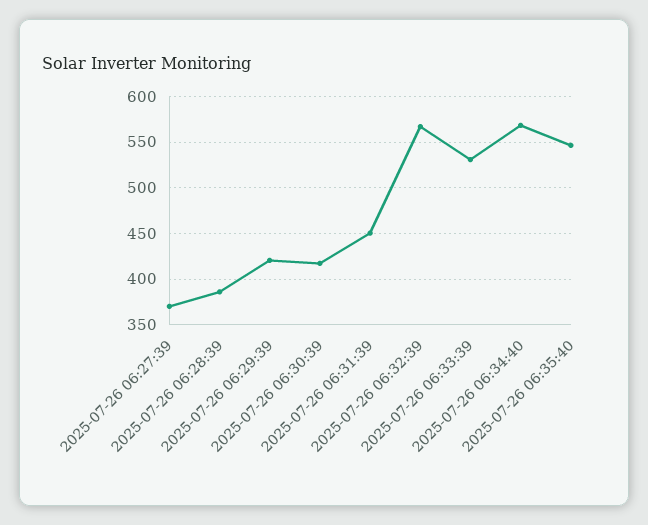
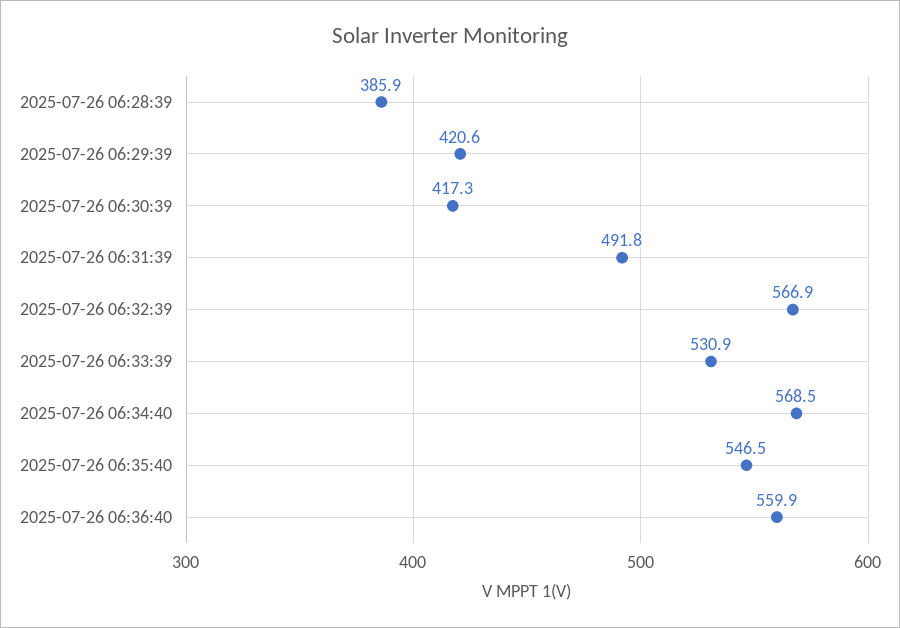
2025-07-26 06:27:39: 370 -> none
2025-07-26 06:31:39: 450 -> 491.8
2025-07-26 06:36:40: none -> 559.9

